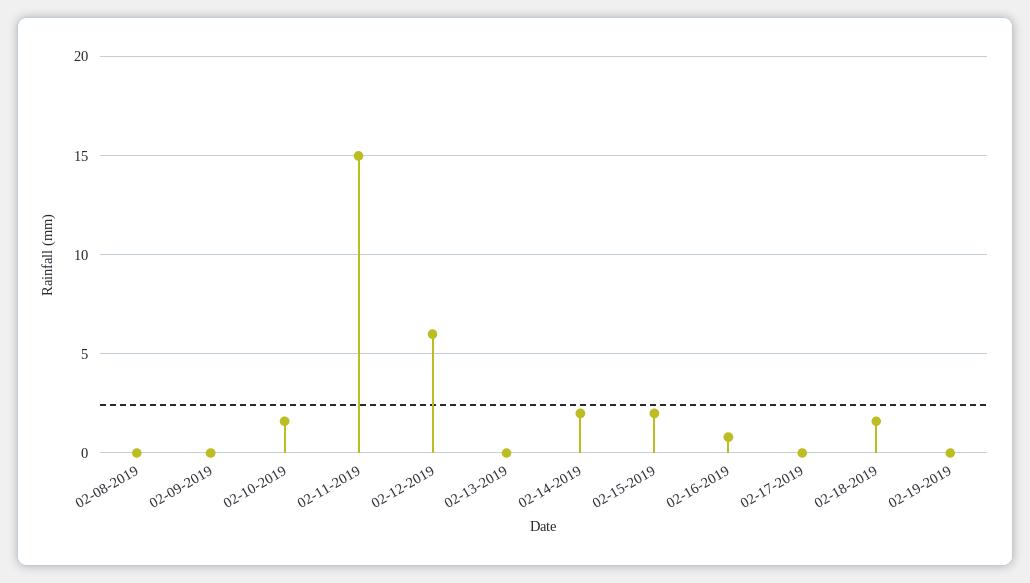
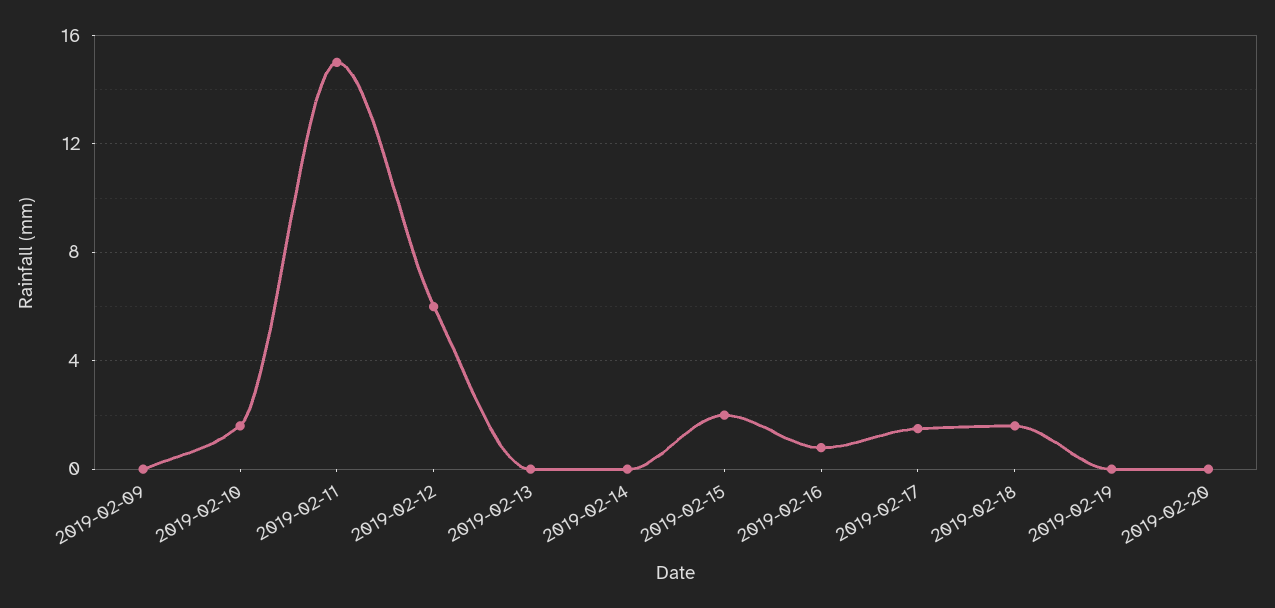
02-08-2019: 0 -> none
02-14-2019: 2 -> 0
02-17-2019: 0 -> 1.5
2019-02-20: none -> 0

